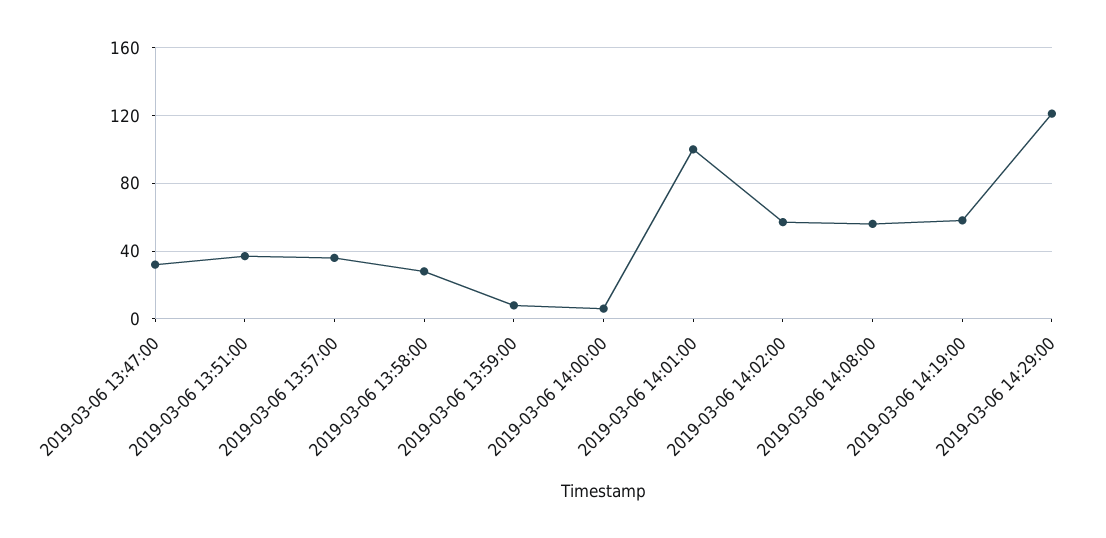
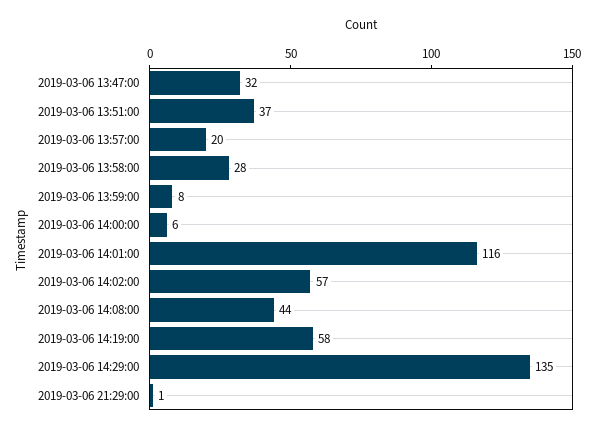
2019-03-06 13:57:00: 35 -> 20
2019-03-06 14:01:00: 100 -> 116
2019-03-06 14:08:00: 55 -> 44
2019-03-06 14:29:00: 120 -> 135
2019-03-06 21:29:00: none -> 1

